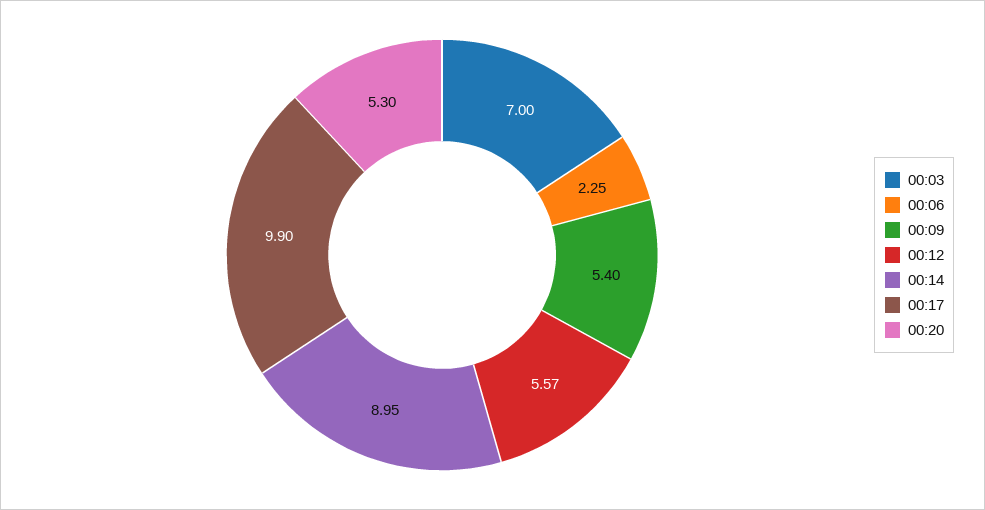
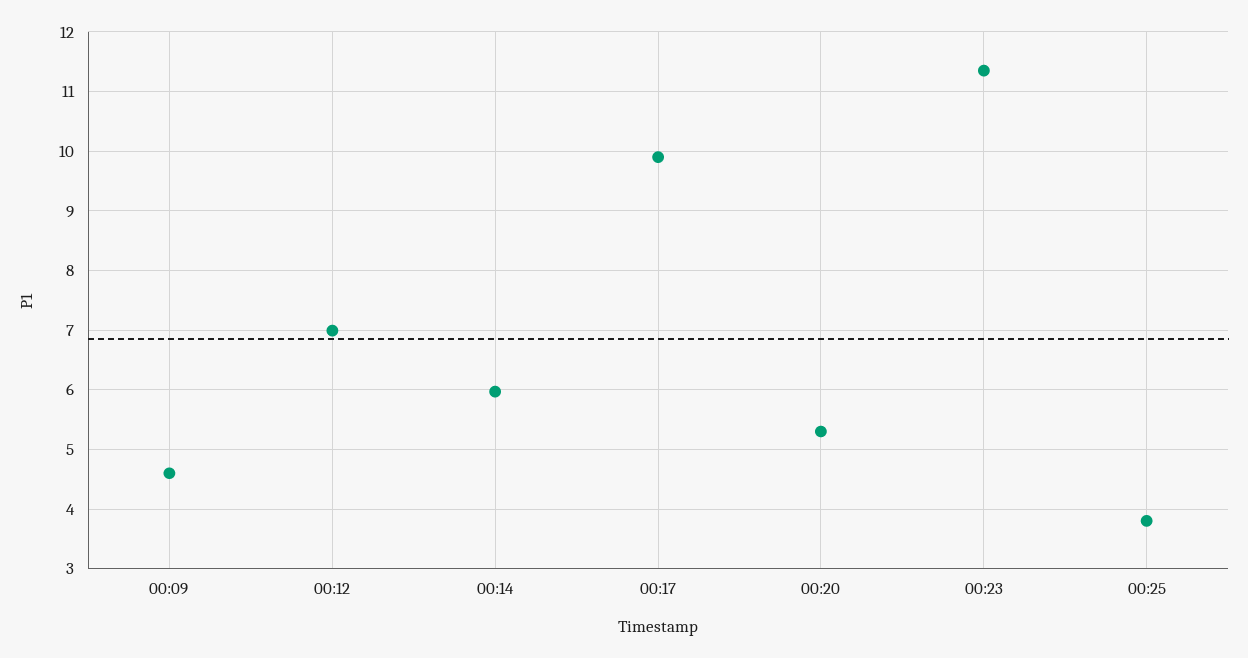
00:03: 7 -> none
00:06: 2.25 -> none
00:09: 5.4 -> 4.6
00:12: 5.57 -> 7
00:14: 8.95 -> 6
00:23: none -> 11.4
00:25: none -> 3.8

